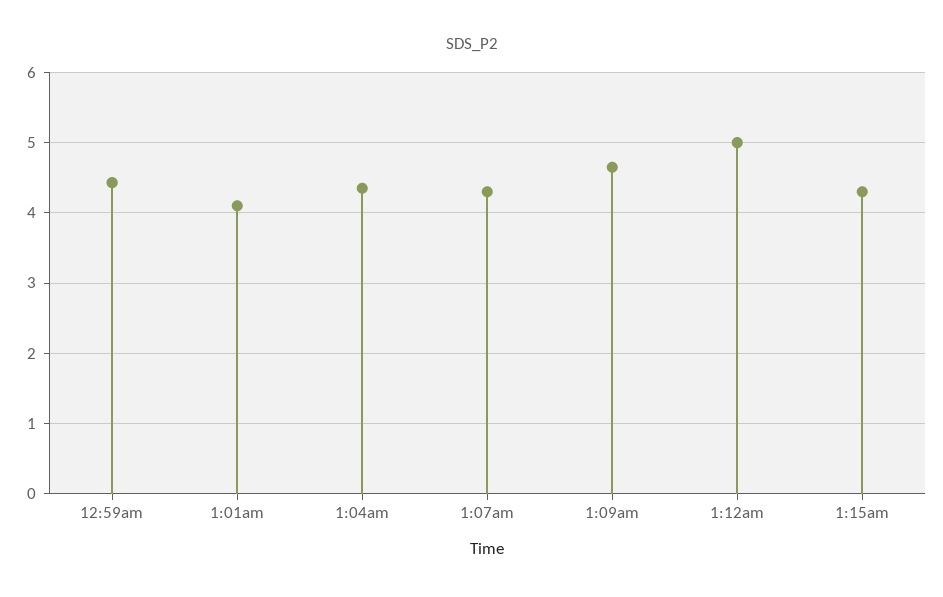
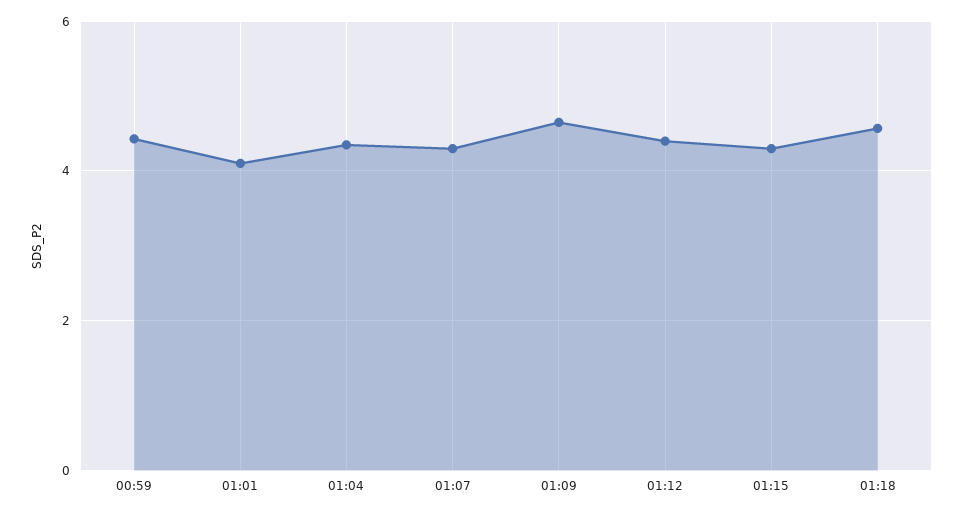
1:12am: 5 -> 4.4
01:18: none -> 4.6

